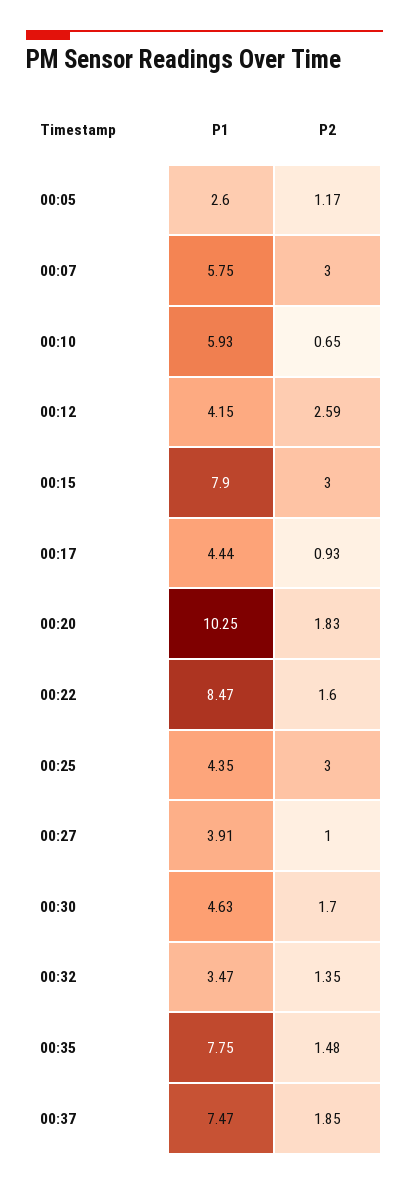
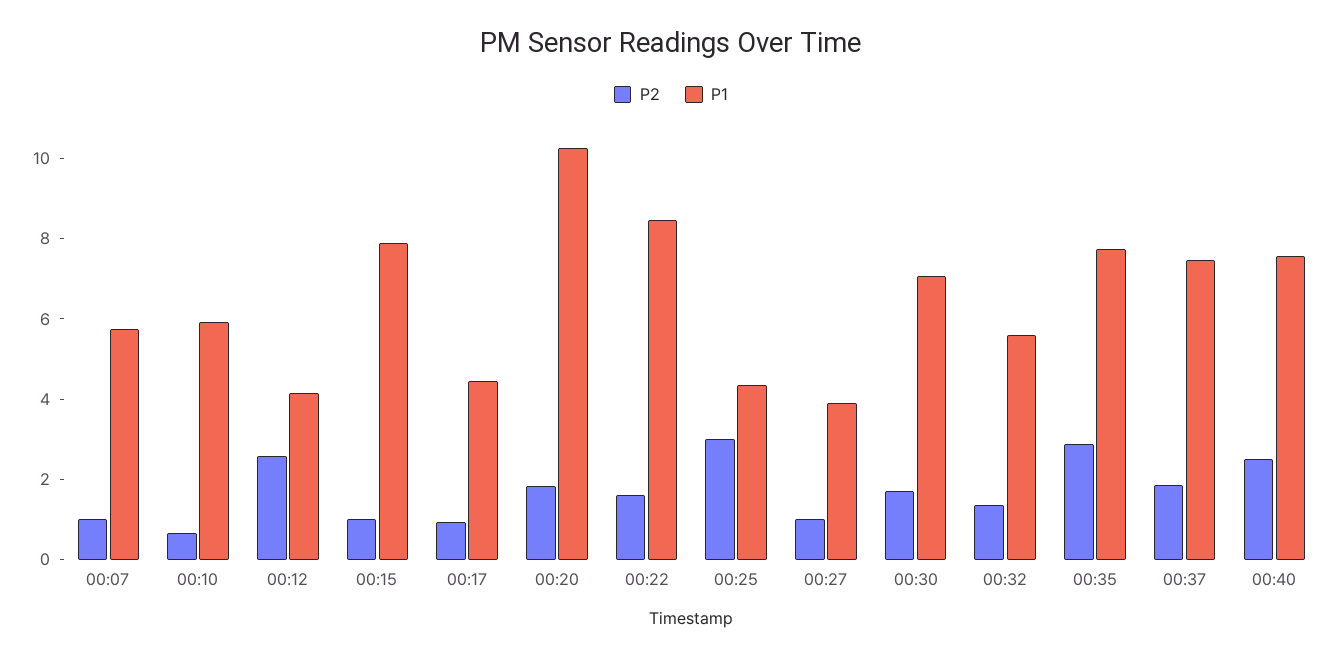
P1, 00:05: 2.6 -> none
P2, 00:05: 1.17 -> none
P2, 00:07: 3 -> 1
P2, 00:15: 3 -> 1
P1, 00:30: 4.63 -> 7
P1, 00:32: 3.47 -> 5.5
P2, 00:35: 1.48 -> 3
P2, 00:40: none -> 2.5
P1, 00:40: none -> 7.5

